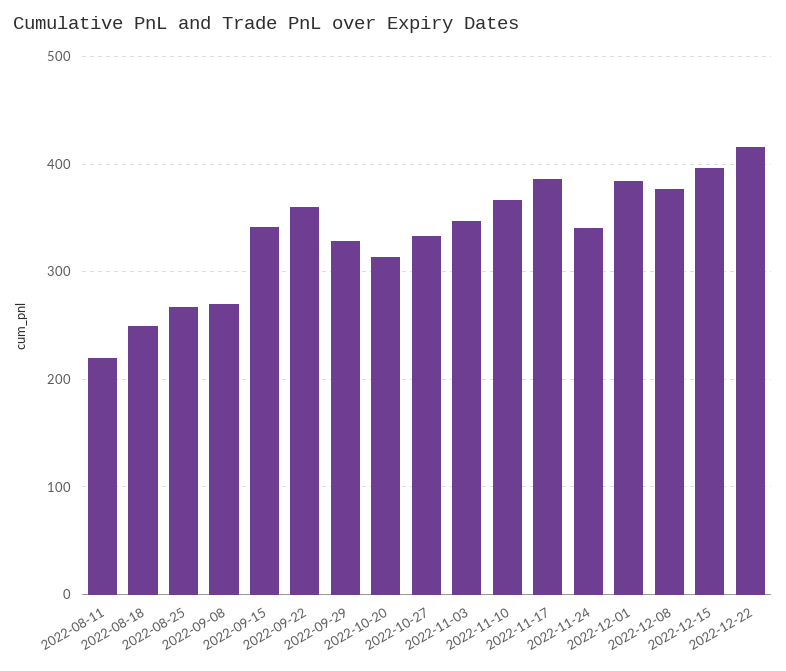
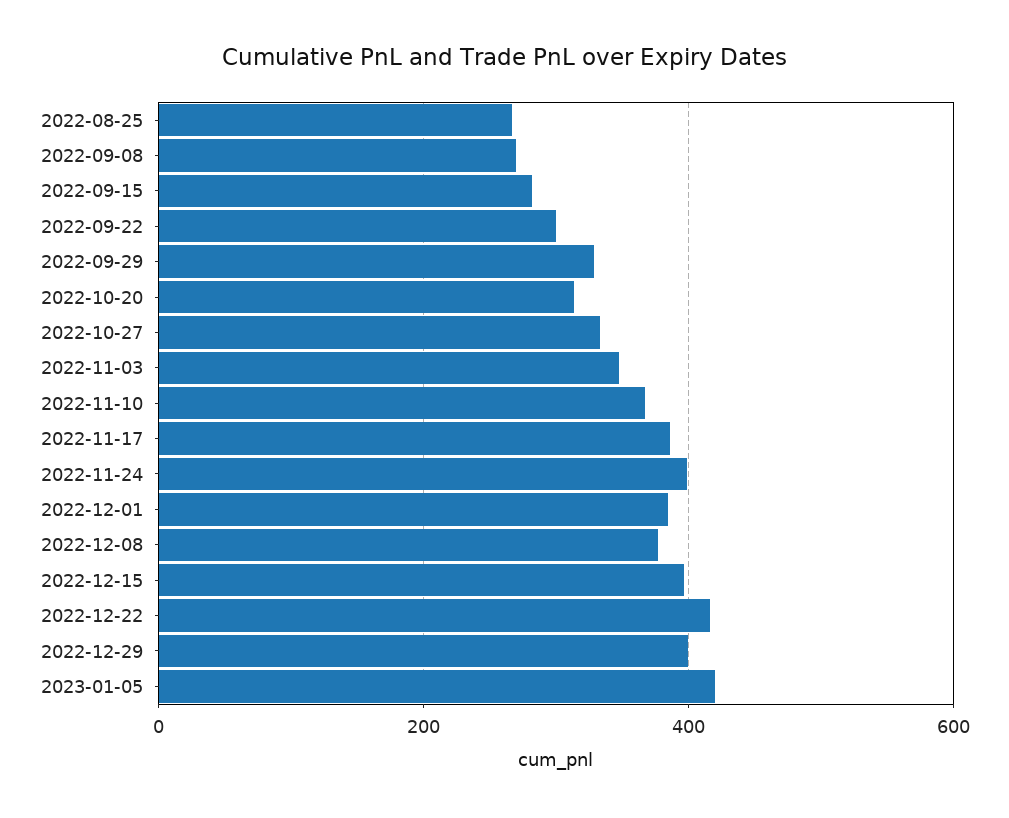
2022-08-11: 220 -> none
2022-08-18: 250 -> none
2022-09-15: 340 -> 280
2022-09-22: 360 -> 300
2022-11-24: 340 -> 400
2022-12-29: none -> 400
2023-01-05: none -> 420

